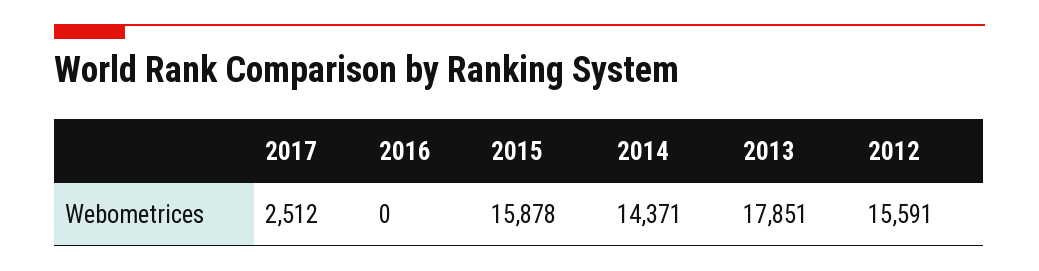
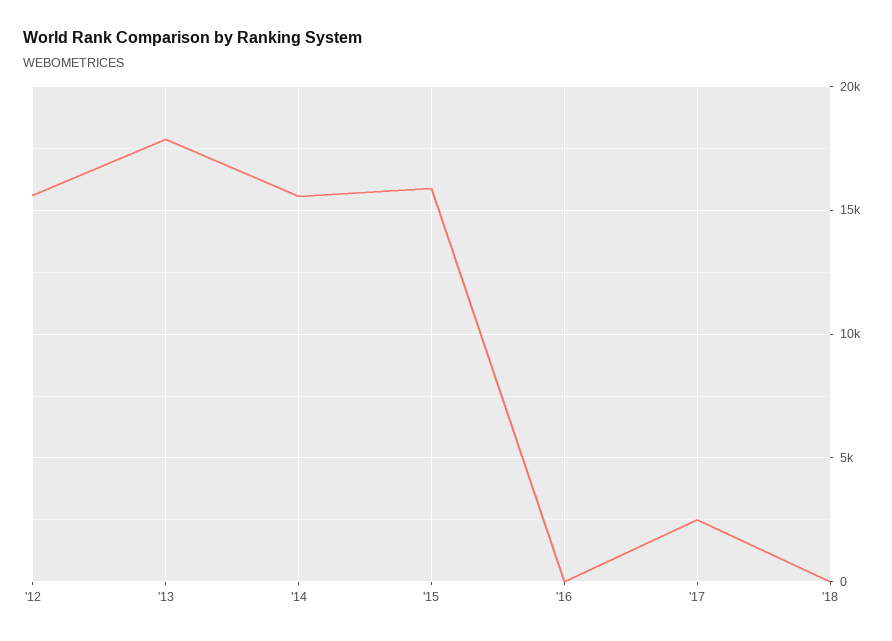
2014: 14371 -> 15500
'18: none -> 0

